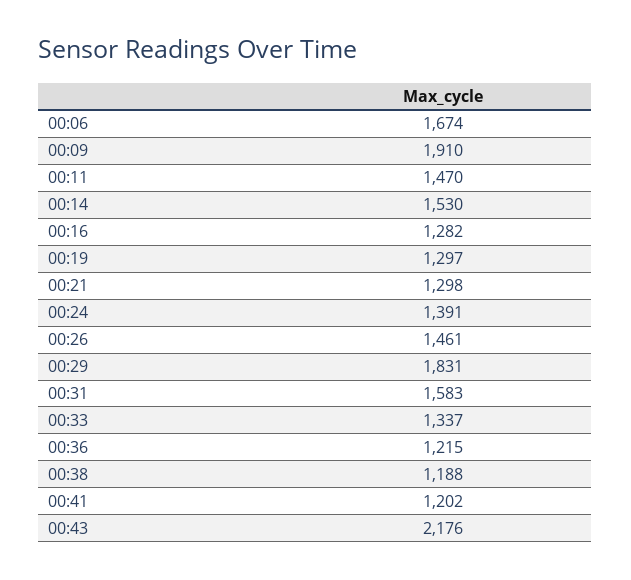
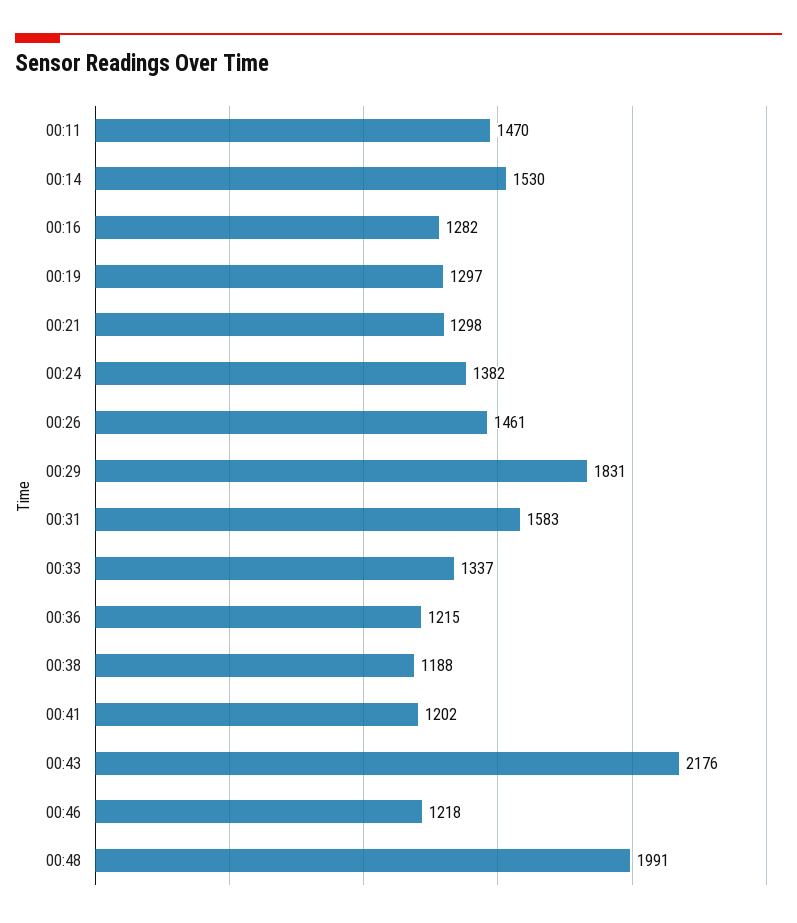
00:06: 1674 -> none
00:09: 1910 -> none
00:24: 1391 -> 1382
00:46: none -> 1218
00:48: none -> 1991

